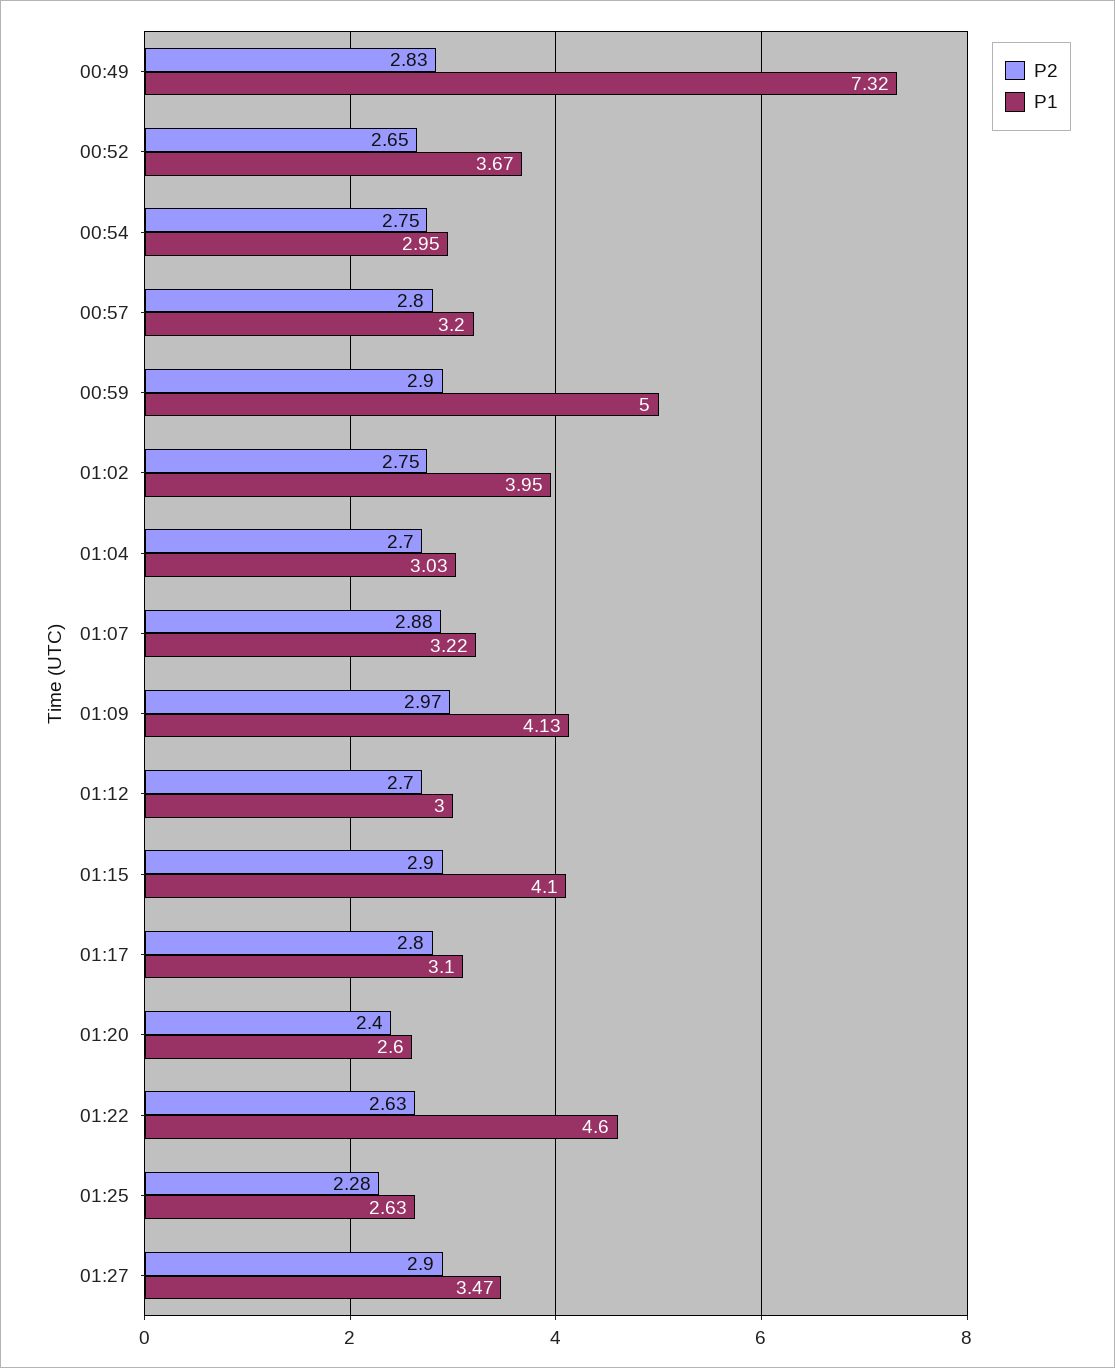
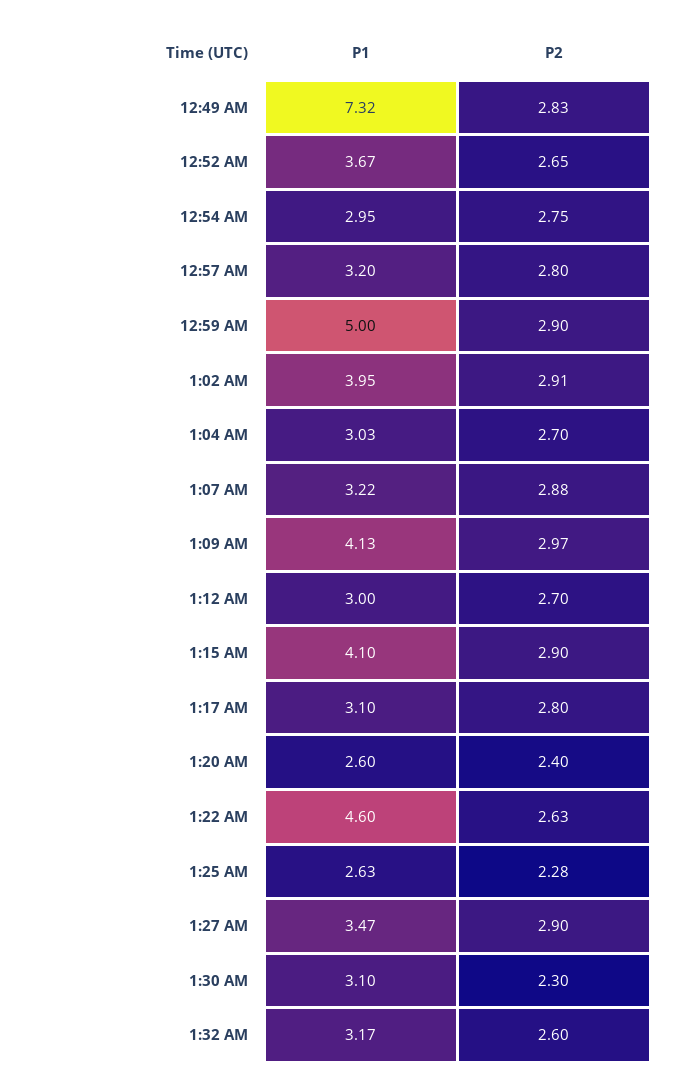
P2, 01:02: 2.75 -> 2.91
P1, 1:30 AM: none -> 3.1
P2, 1:30 AM: none -> 2.3
P1, 1:32 AM: none -> 3.17
P2, 1:32 AM: none -> 2.6

